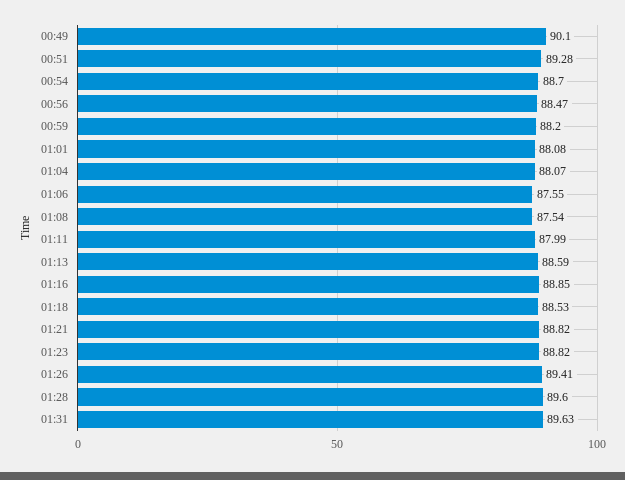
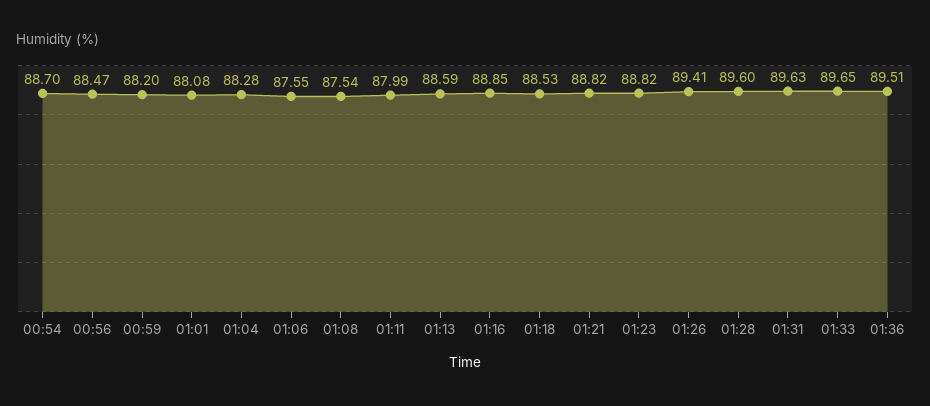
00:49: 90.1 -> none
00:51: 89.28 -> none
01:04: 88.07 -> 88.28
01:33: none -> 89.65
01:36: none -> 89.51

